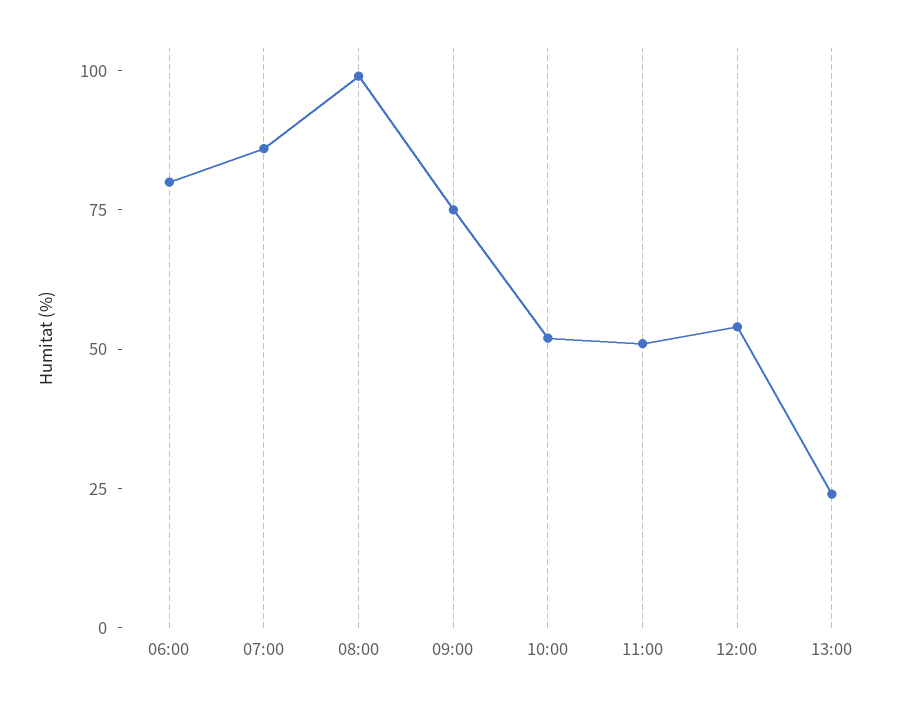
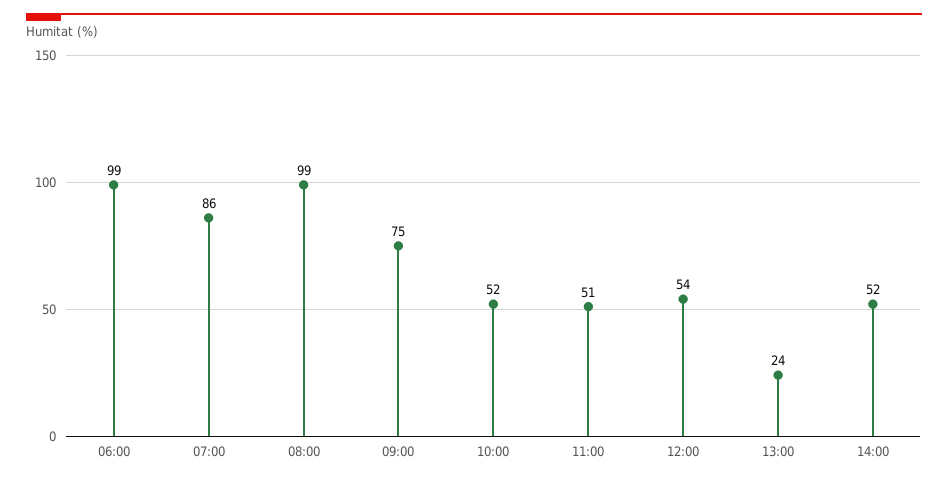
06:00: 80 -> 99
14:00: none -> 52

